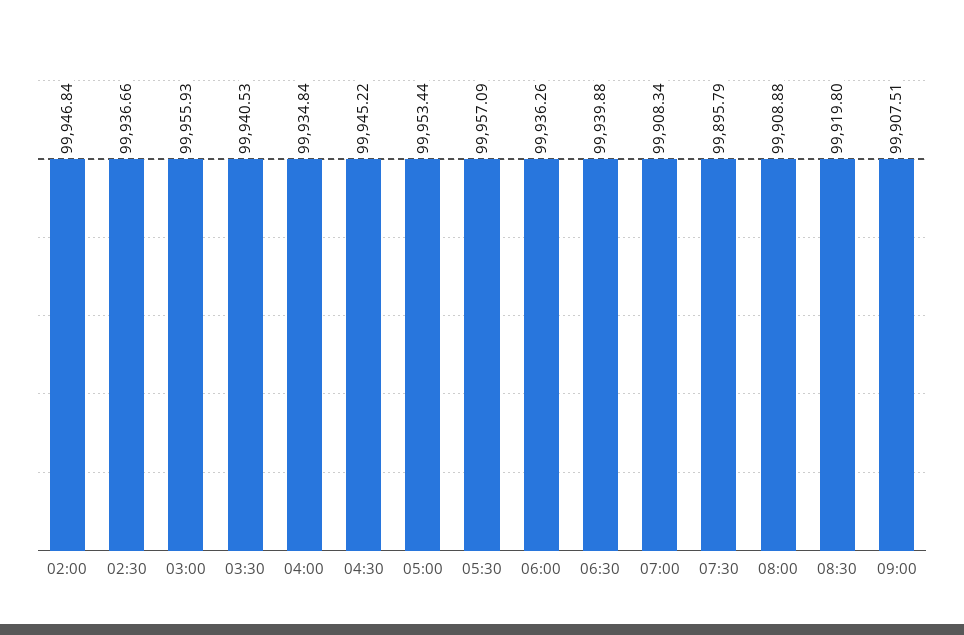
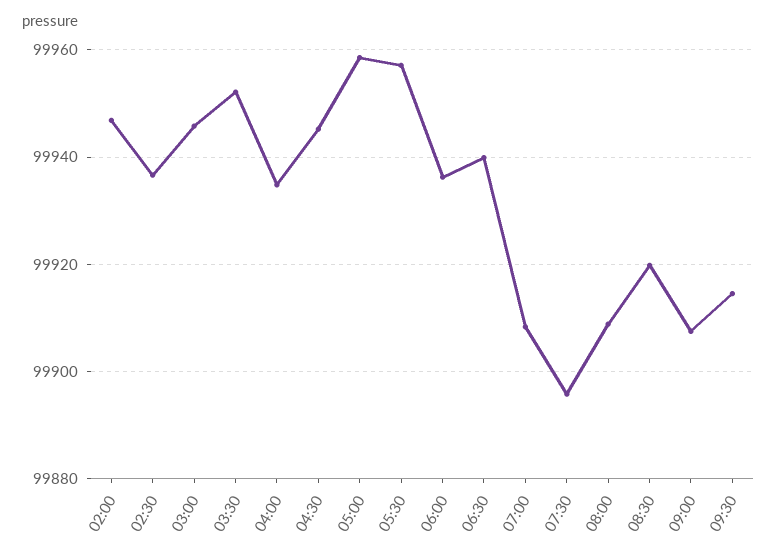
03:00: 99955.93 -> 99946
03:30: 99940.53 -> 99952
05:00: 99953.44 -> 99958
09:30: none -> 99914

